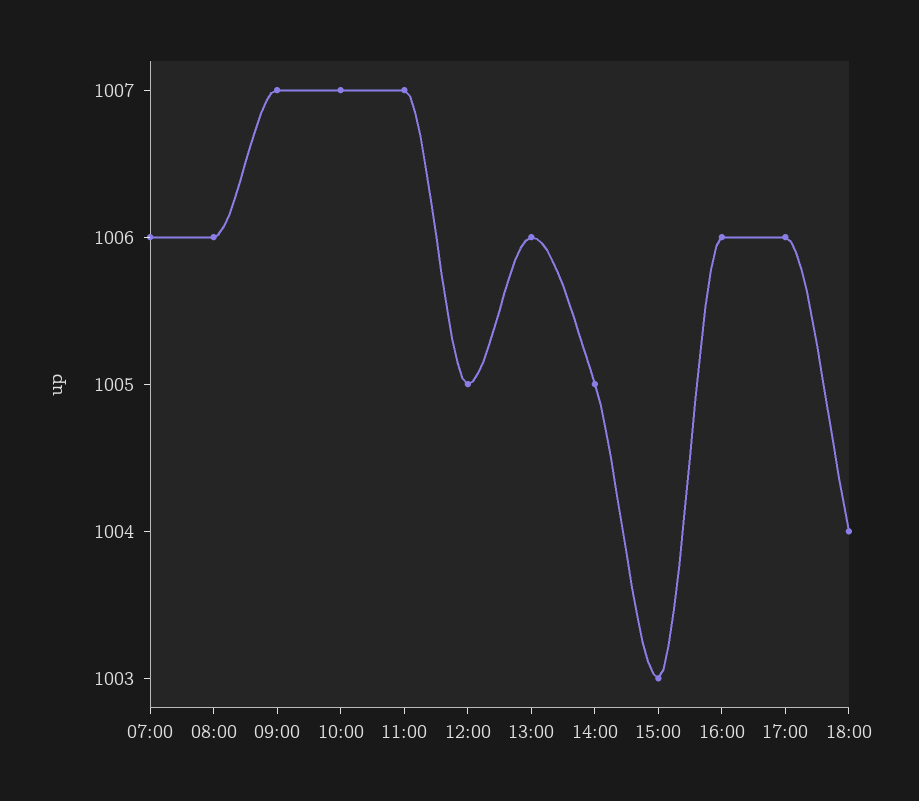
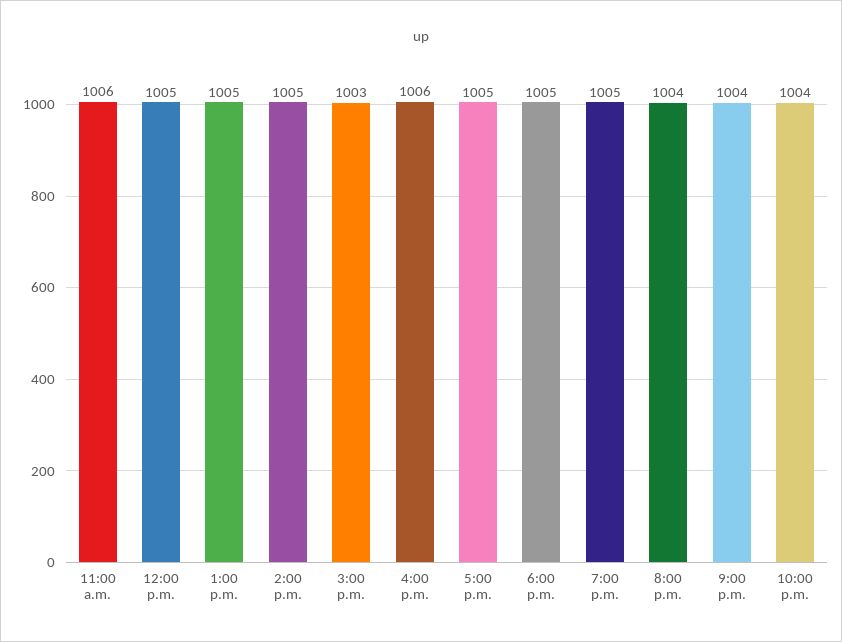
07:00: 1006 -> none
08:00: 1006 -> none
09:00: 1007 -> none
10:00: 1007 -> none
11:00: 1007 -> 1006
13:00: 1006 -> 1005
17:00: 1006 -> 1005
18:00: 1004 -> 1005
7:00 p.m.: none -> 1005
8:00 p.m.: none -> 1004
9:00 p.m.: none -> 1004
10:00 p.m.: none -> 1004

